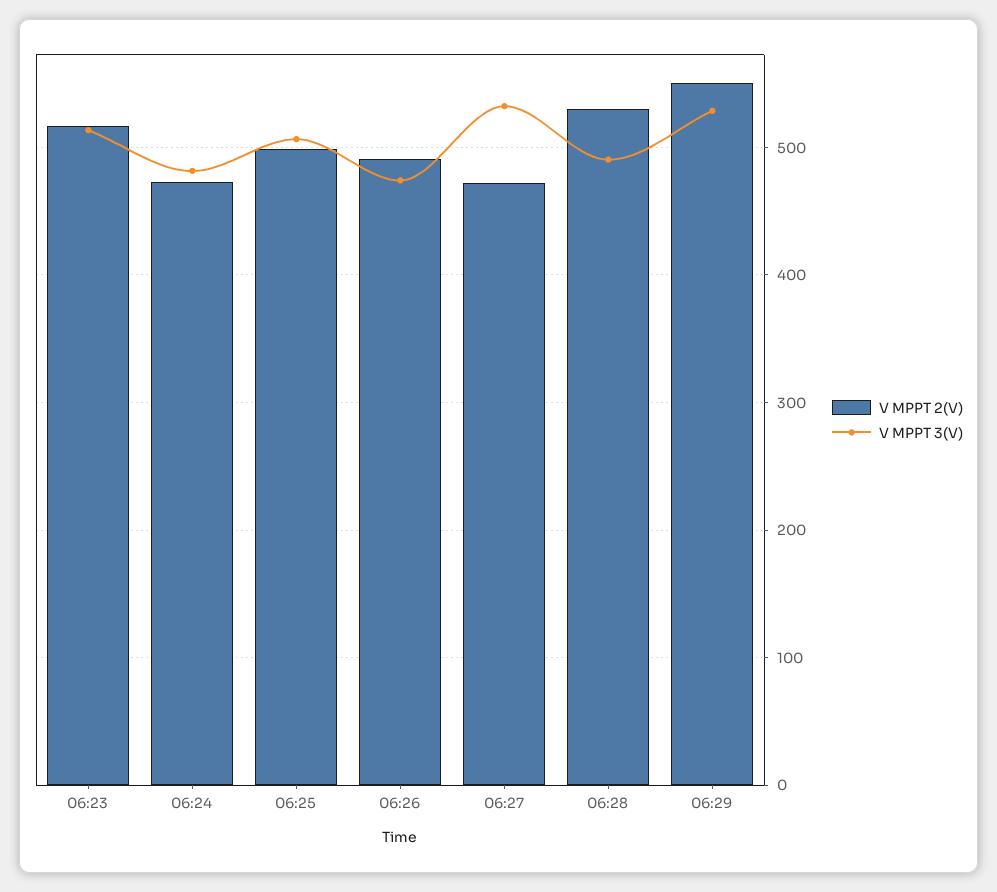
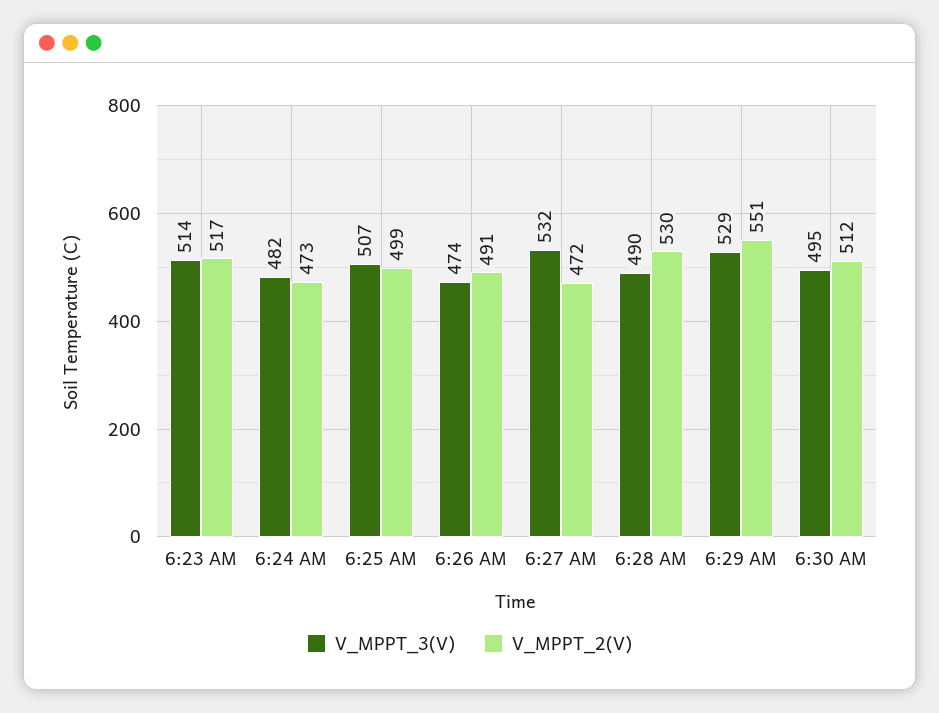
V MPPT 3(V), 6:30 AM: none -> 495
V MPPT 2(V), 6:30 AM: none -> 512

